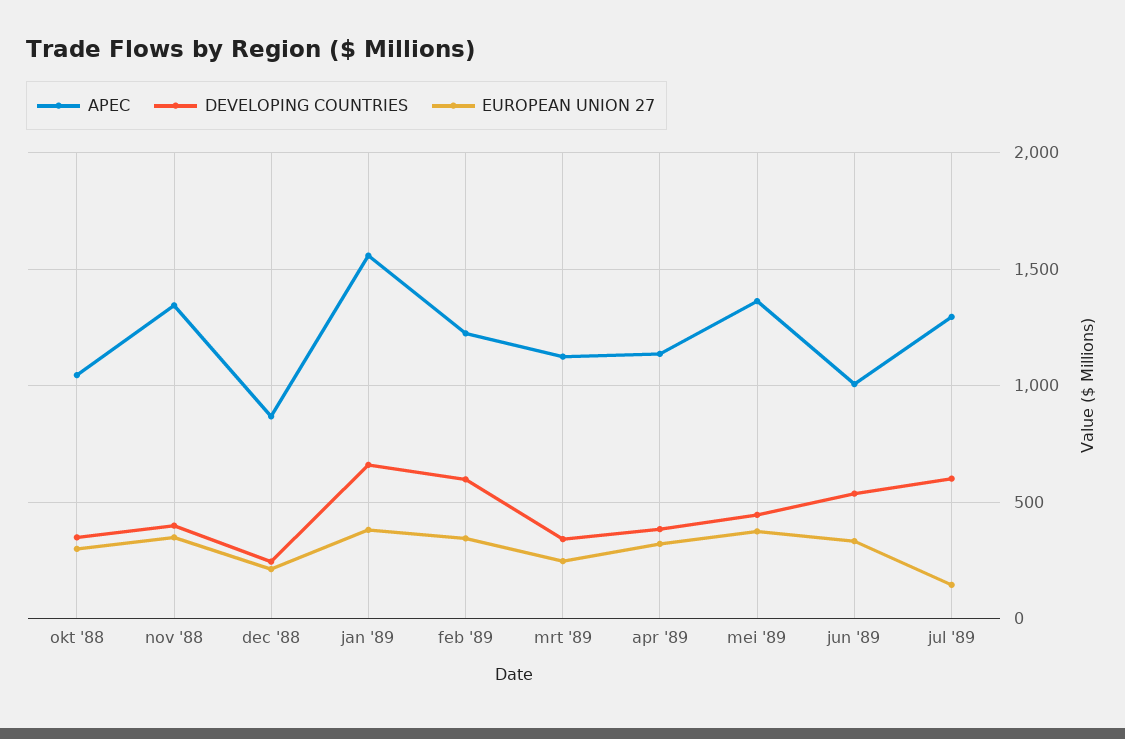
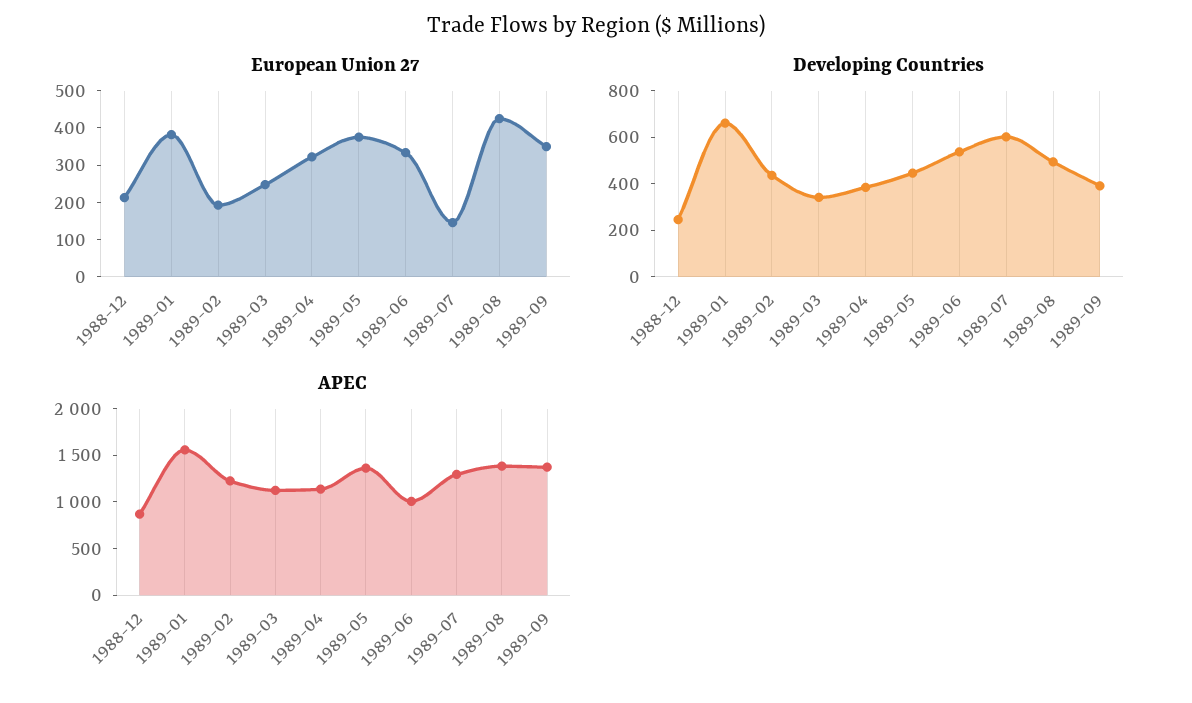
APEC, okt '88: 1050 -> none
DEVELOPING COUNTRIES, okt '88: 350 -> none
EUROPEAN UNION 27, okt '88: 300 -> none
APEC, nov '88: 1350 -> none
DEVELOPING COUNTRIES, nov '88: 400 -> none
EUROPEAN UNION 27, nov '88: 350 -> none
DEVELOPING COUNTRIES, feb '89: 600 -> 450
EUROPEAN UNION 27, feb '89: 350 -> 200
EUROPEAN UNION 27, 1989-08: none -> 425
EUROPEAN UNION 27, 1989-09: none -> 350
DEVELOPING COUNTRIES, 1989-08: none -> 500
DEVELOPING COUNTRIES, 1989-09: none -> 400
APEC, 1989-08: none -> 1400
APEC, 1989-09: none -> 1400

